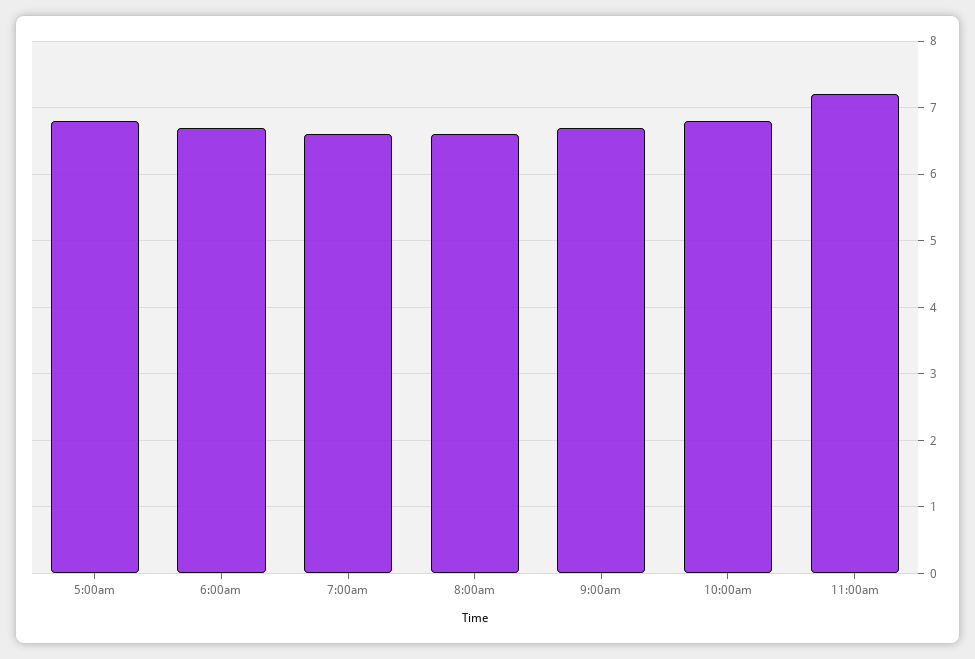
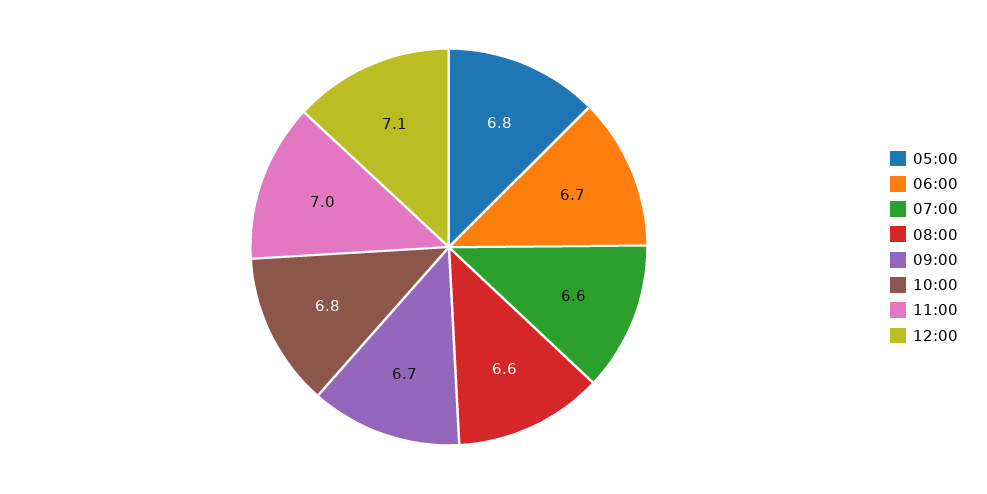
11:00am: 7.2 -> 7
12:00: none -> 7.1

